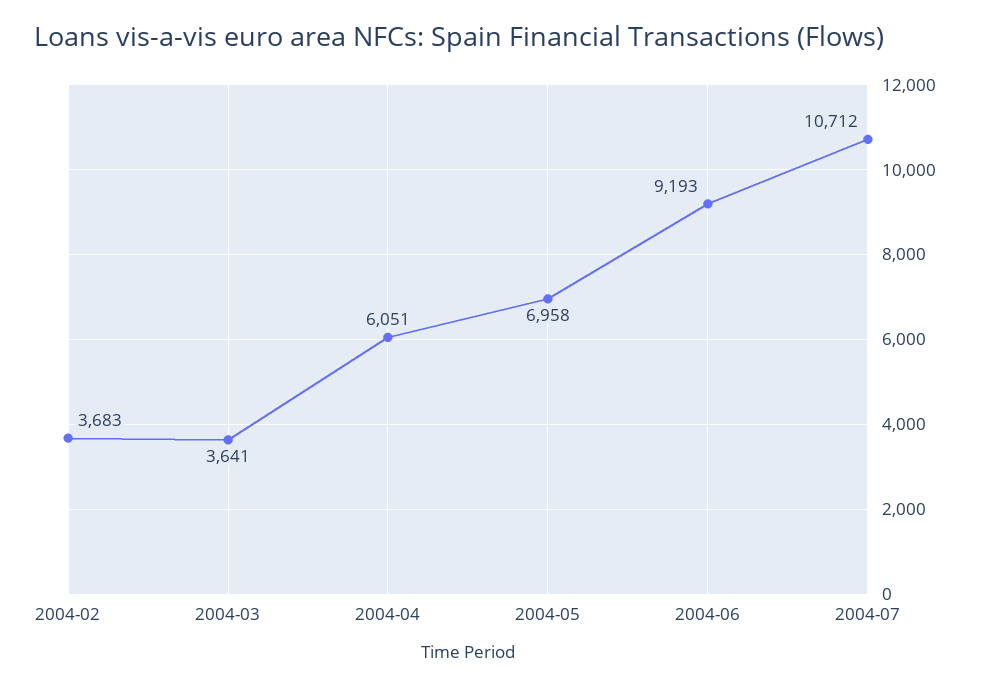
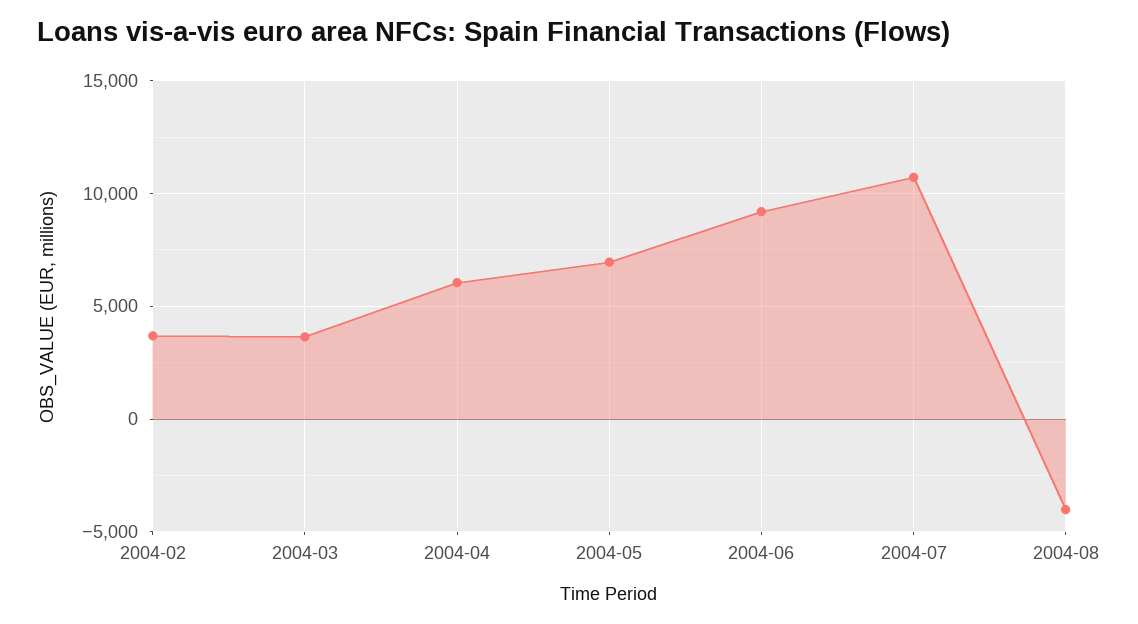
2004-08: none -> -4000

